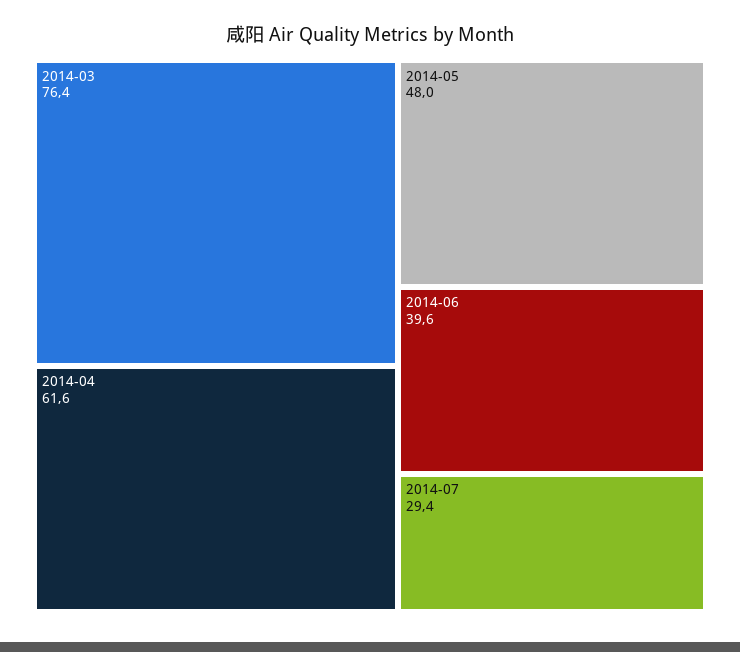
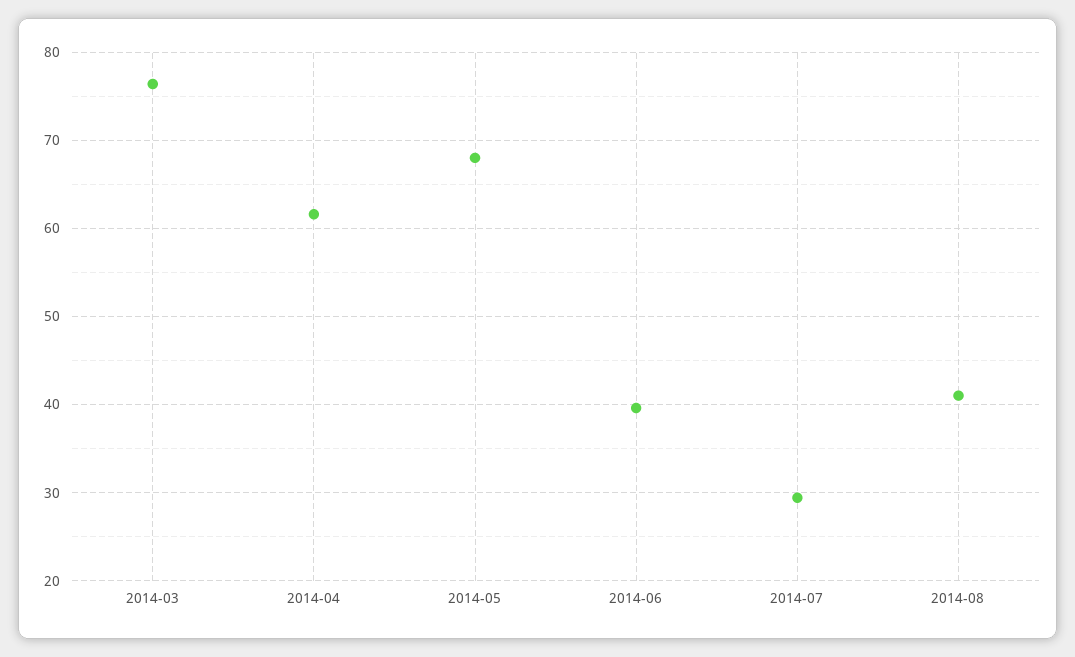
2014-05: 48 -> 68
2014-08: none -> 41

